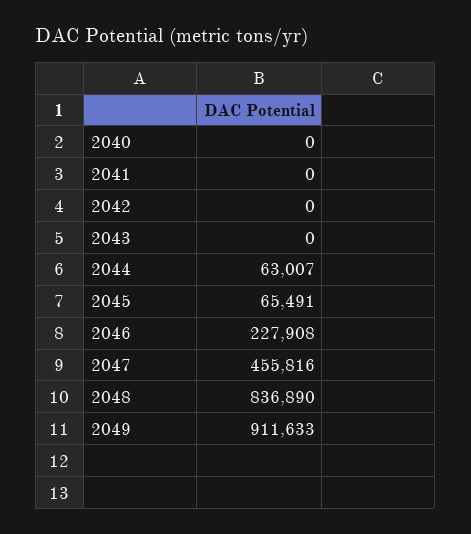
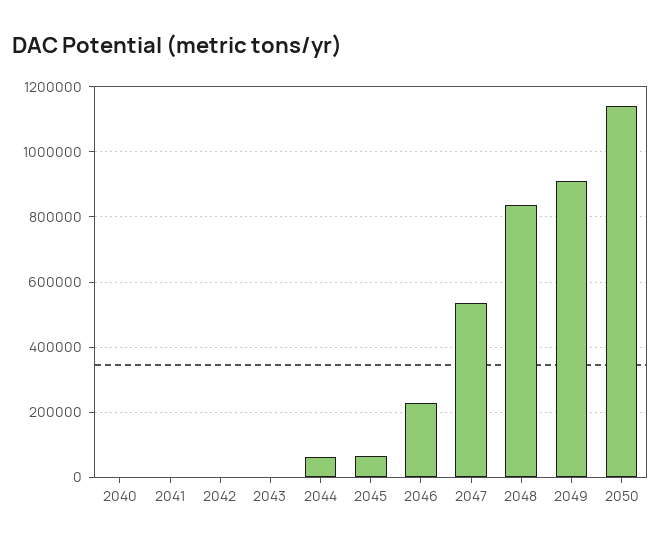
2047: 455816 -> 540000
2050: none -> 1140000

